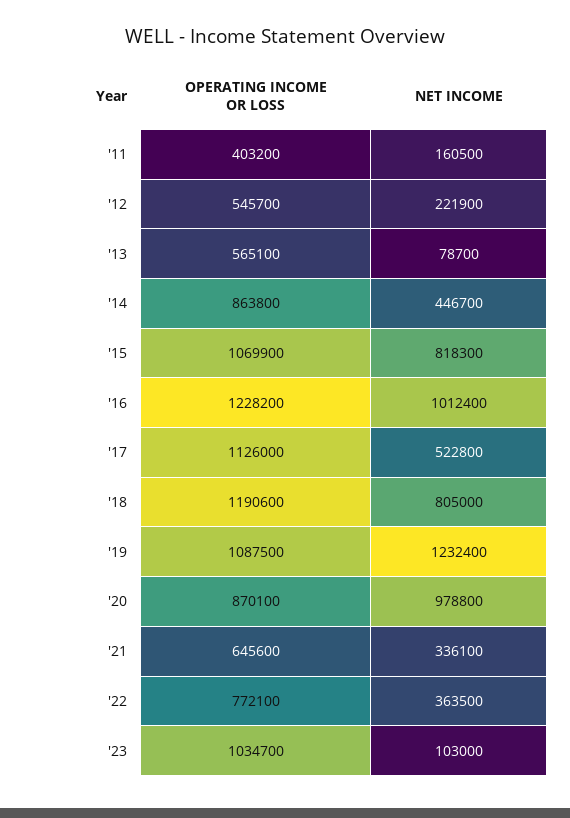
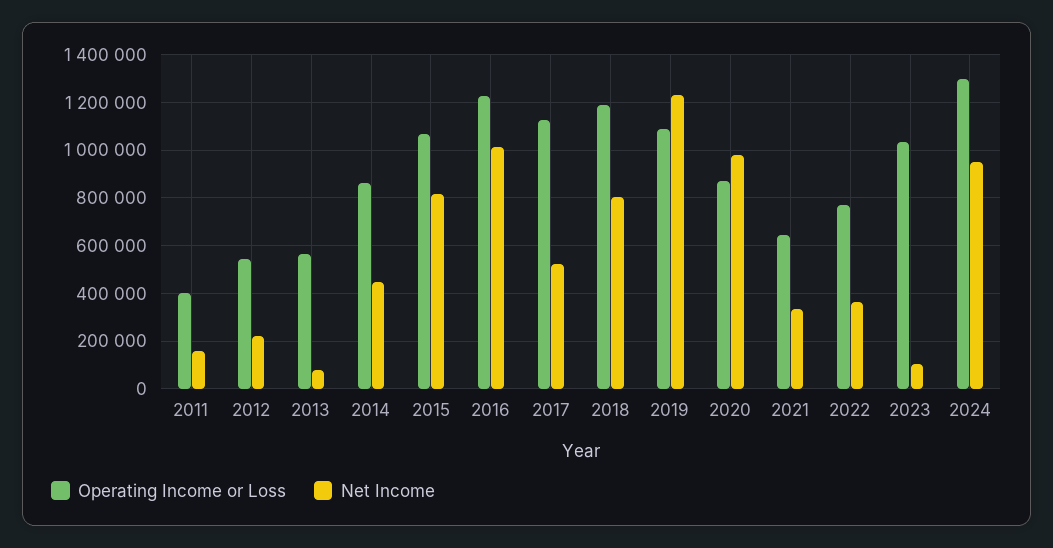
OPERATING INCOME OR LOSS, 2024: none -> 1300000
NET INCOME, 2024: none -> 950000

